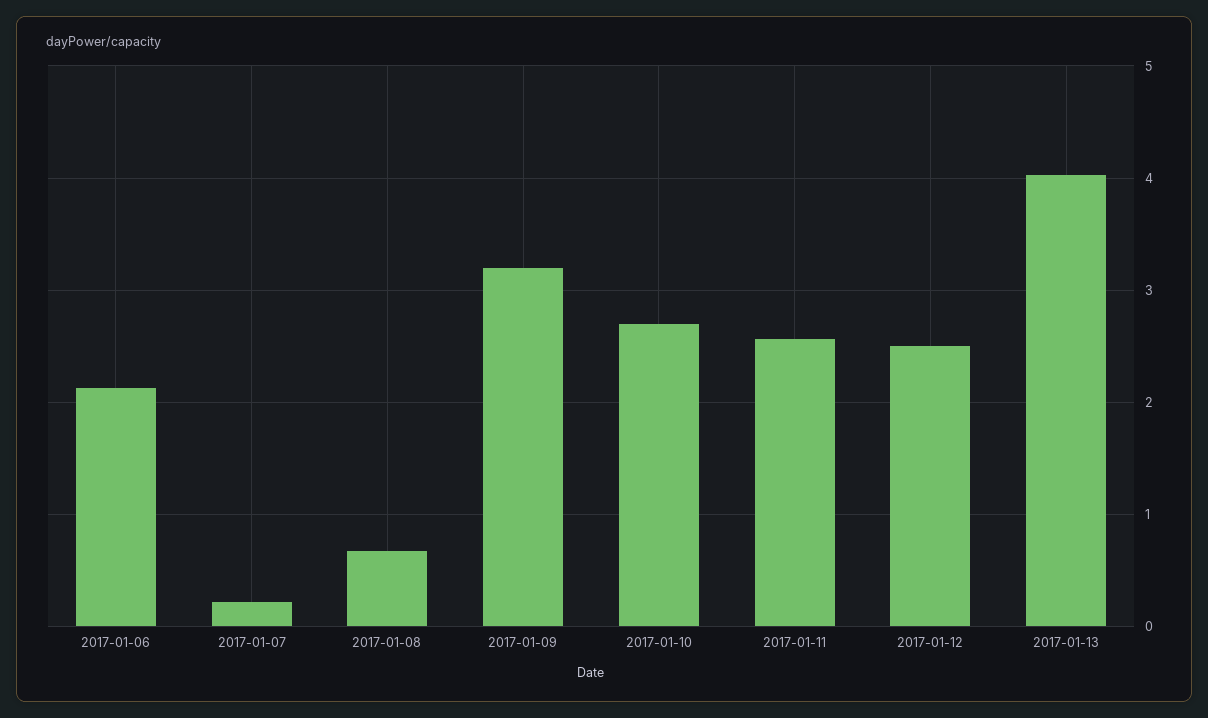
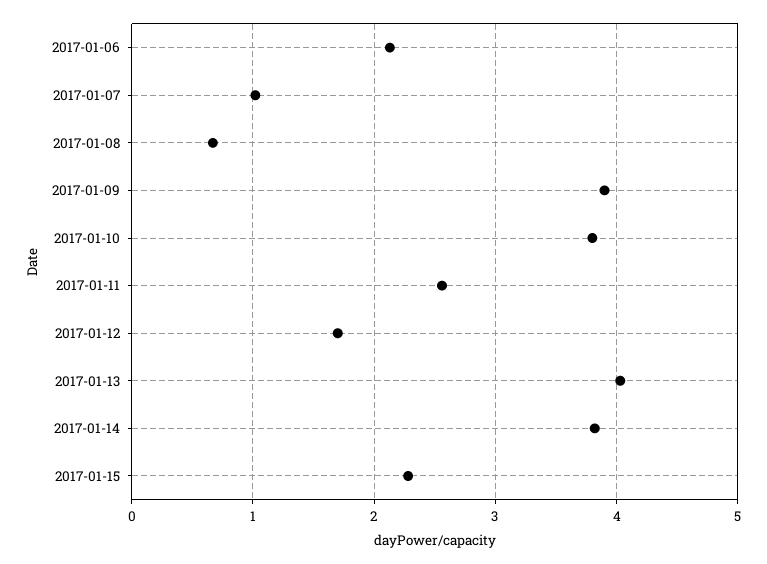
2017-01-07: 0.2 -> 1
2017-01-09: 3.2 -> 3.9
2017-01-10: 2.7 -> 3.8
2017-01-12: 2.5 -> 1.7
2017-01-14: none -> 3.8
2017-01-15: none -> 2.3

